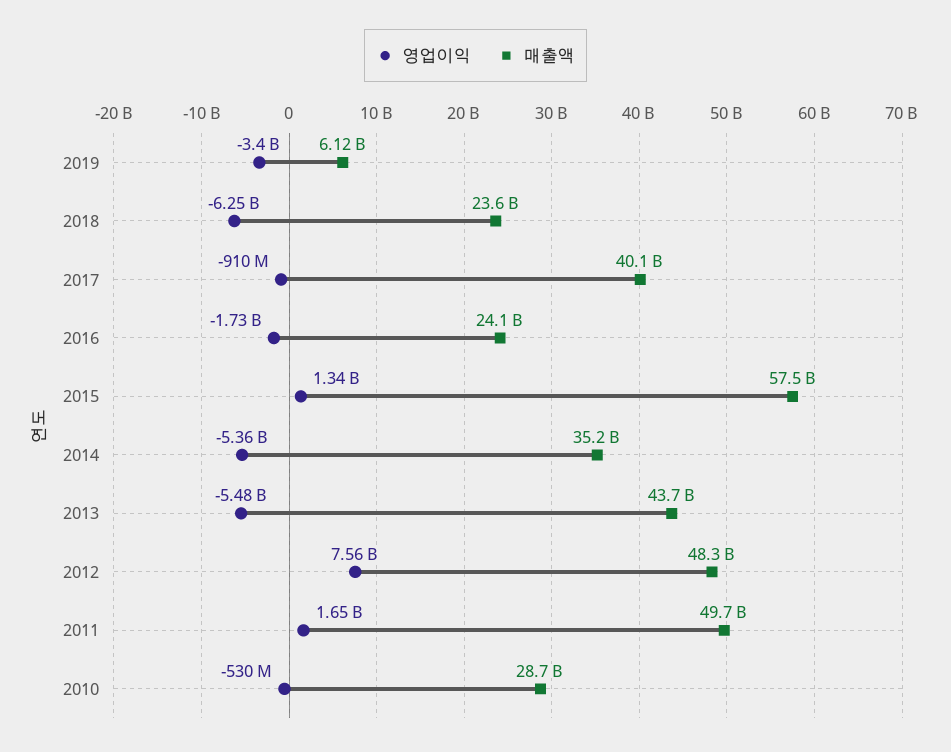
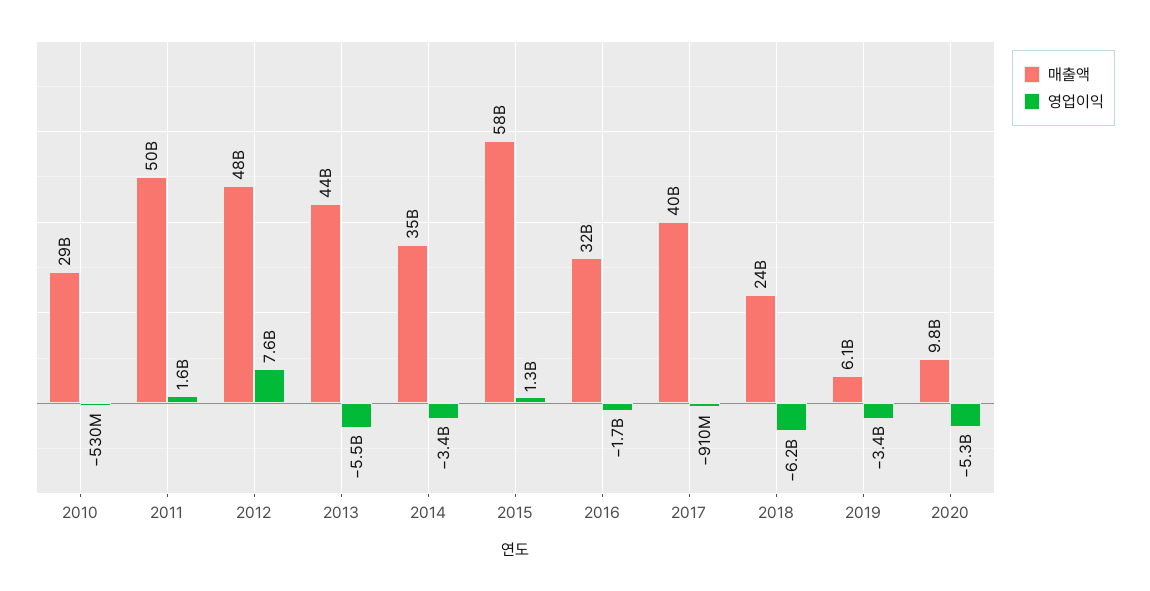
매출액, 2016: 24100000000 -> 32000000000
영업이익, 2014: -5360000000 -> -3400000000
매출액, 2020: none -> 9800000000
영업이익, 2020: none -> -5300000000

